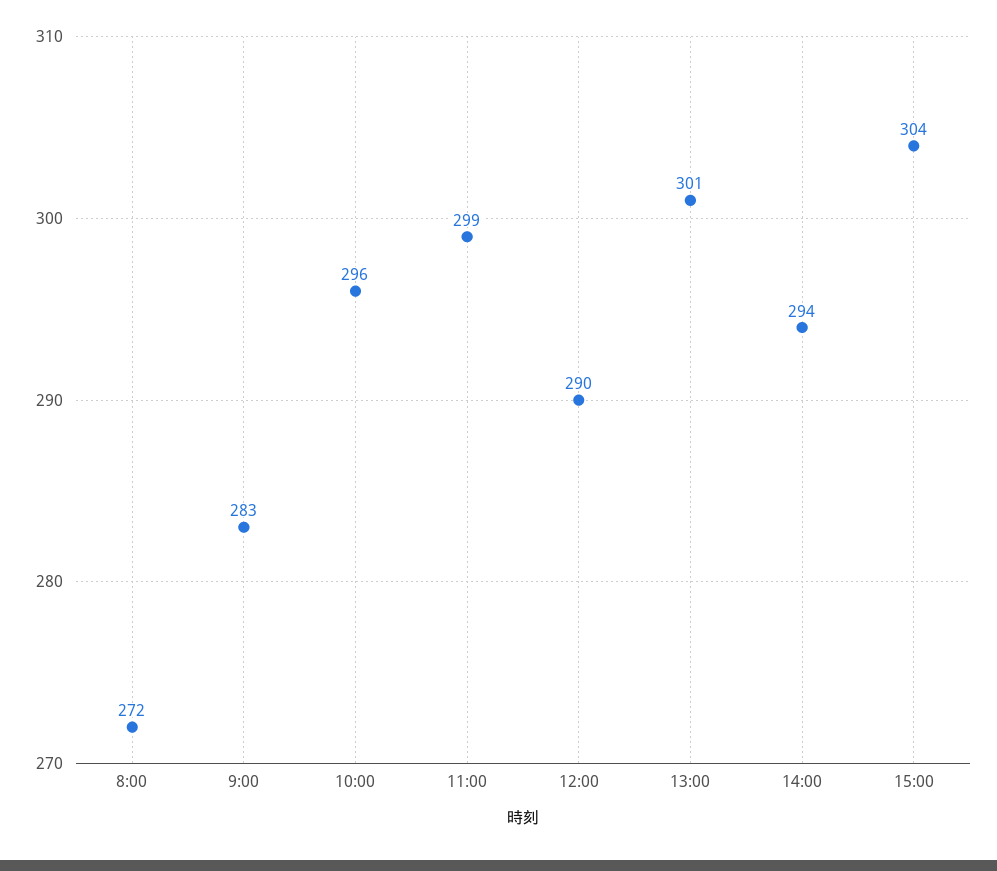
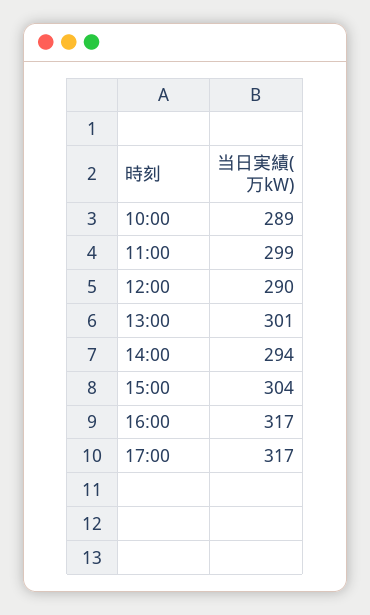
8:00: 272 -> none
9:00: 283 -> none
10:00: 296 -> 289
16:00: none -> 317
17:00: none -> 317

